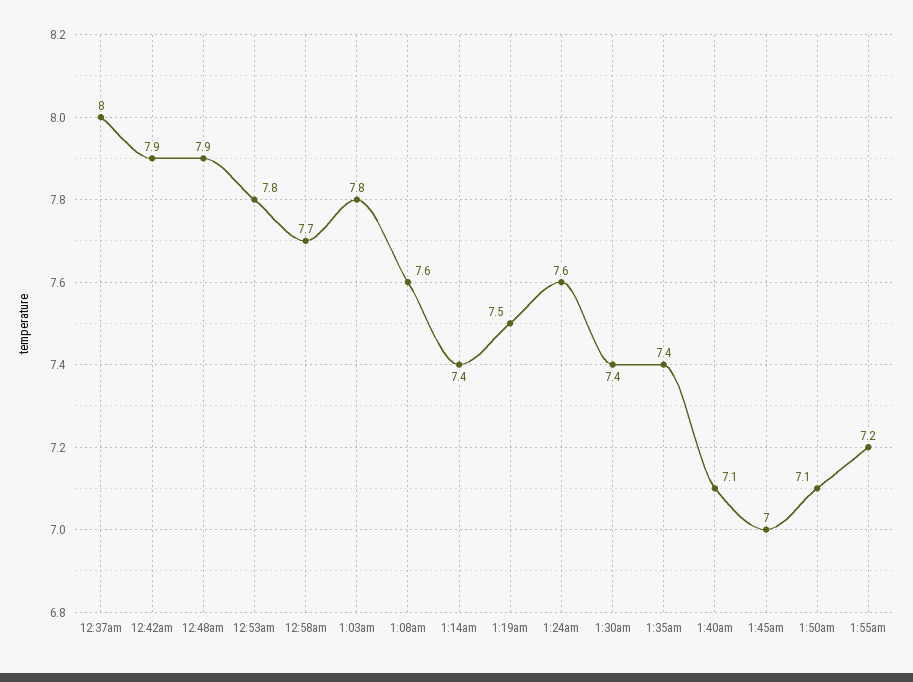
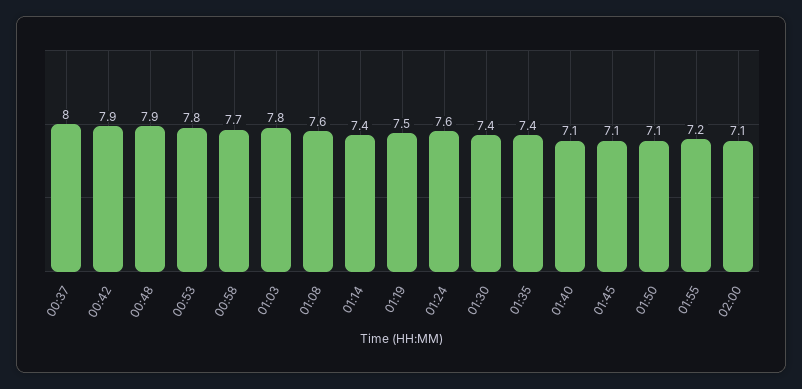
1:45am: 7 -> 7.1
02:00: none -> 7.1

